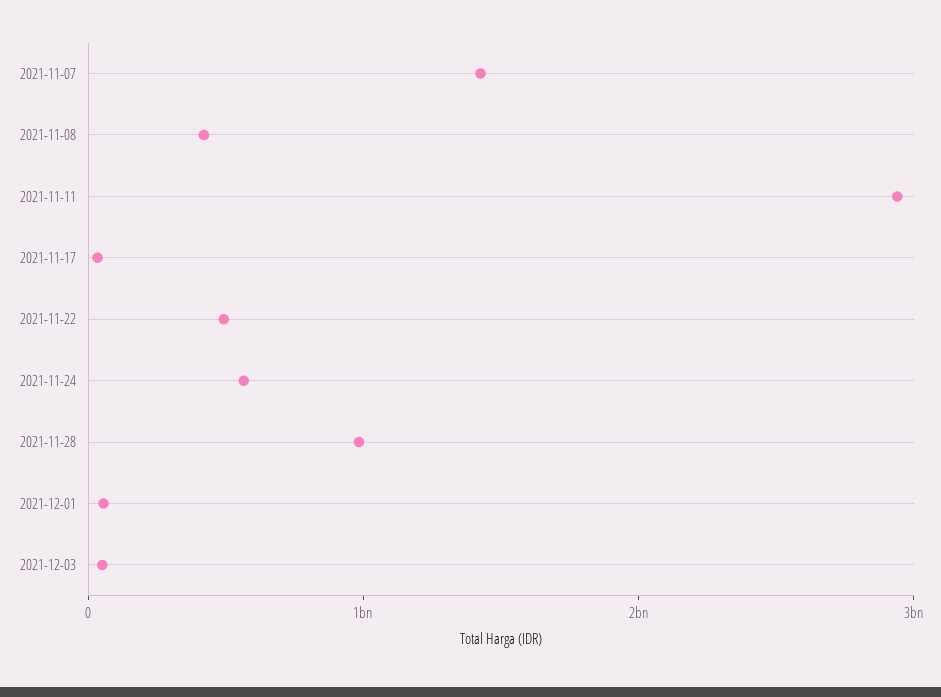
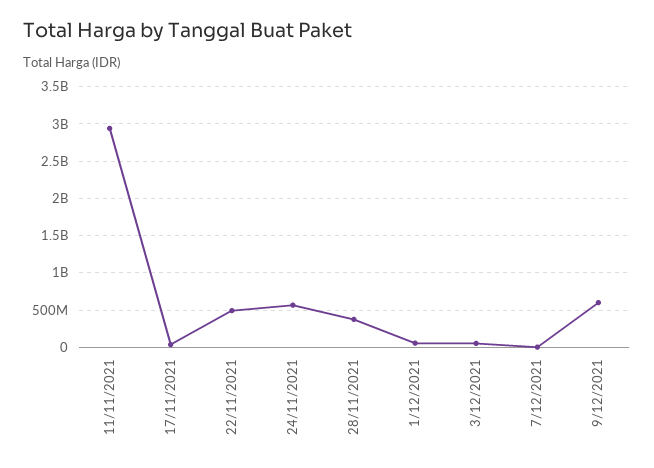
2021-11-07: 1400000000 -> none
2021-11-08: 400000000 -> none
2021-11-28: 1000000000 -> 400000000
7/12/2021: none -> 0
9/12/2021: none -> 600000000

